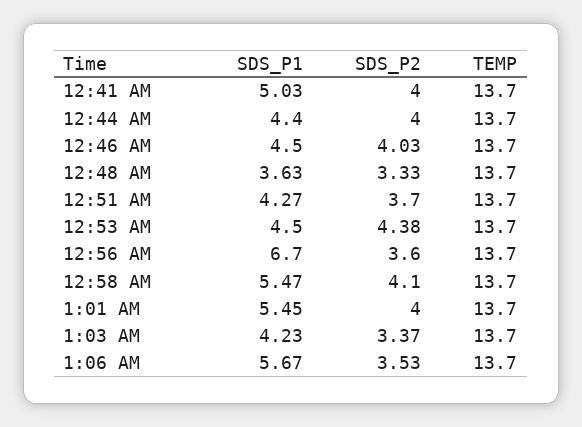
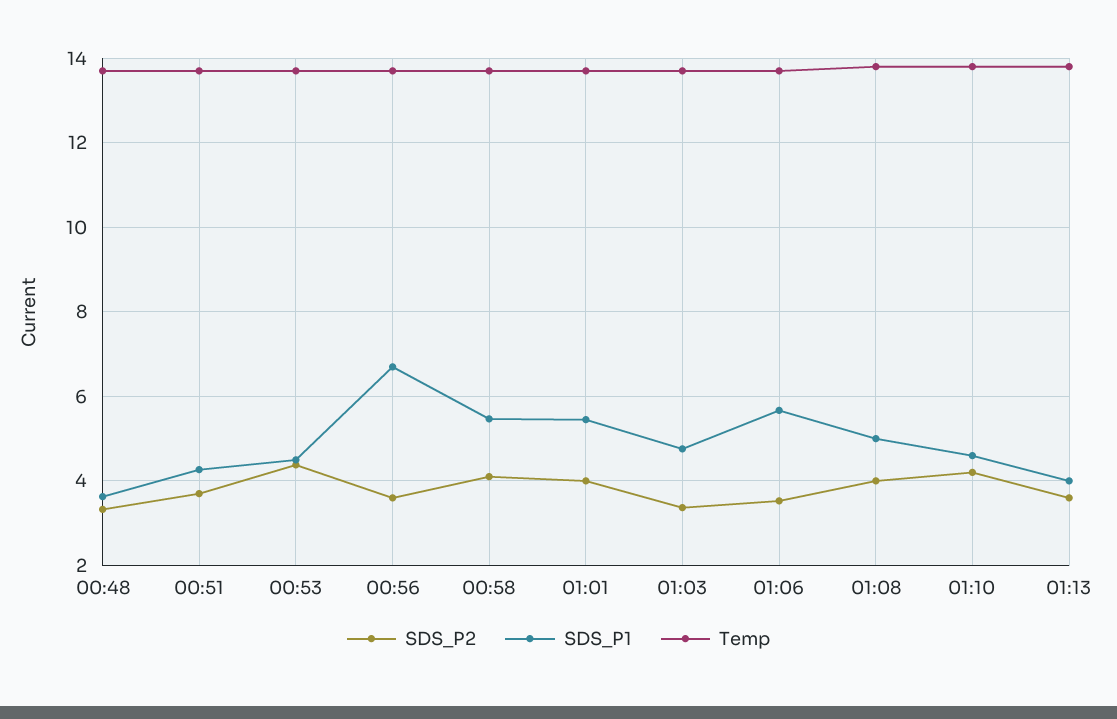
SDS_P1, 12:41 AM: 5.03 -> none
SDS_P2, 12:41 AM: 4 -> none
TEMP, 12:41 AM: 13.7 -> none
SDS_P1, 12:44 AM: 4.4 -> none
SDS_P2, 12:44 AM: 4 -> none
TEMP, 12:44 AM: 13.7 -> none
SDS_P1, 12:46 AM: 4.5 -> none
SDS_P2, 12:46 AM: 4.03 -> none
TEMP, 12:46 AM: 13.7 -> none
SDS_P1, 1:03 AM: 4.23 -> 4.8
SDS_P2, 01:08: none -> 4
SDS_P1, 01:08: none -> 5
TEMP, 01:08: none -> 13.8
SDS_P2, 01:10: none -> 4.2
SDS_P1, 01:10: none -> 4.6
TEMP, 01:10: none -> 13.8
SDS_P2, 01:13: none -> 3.6
SDS_P1, 01:13: none -> 4
TEMP, 01:13: none -> 13.8

